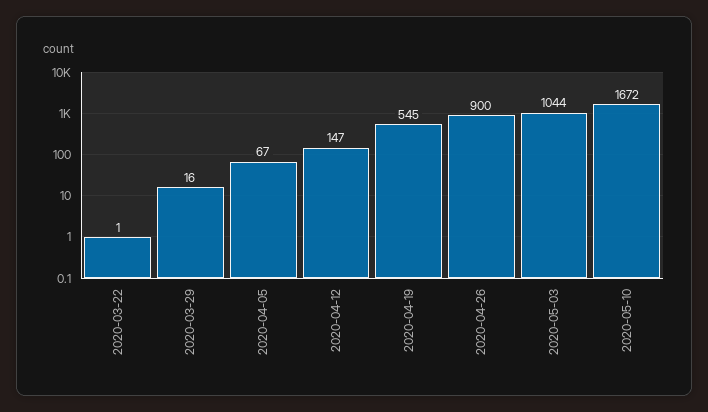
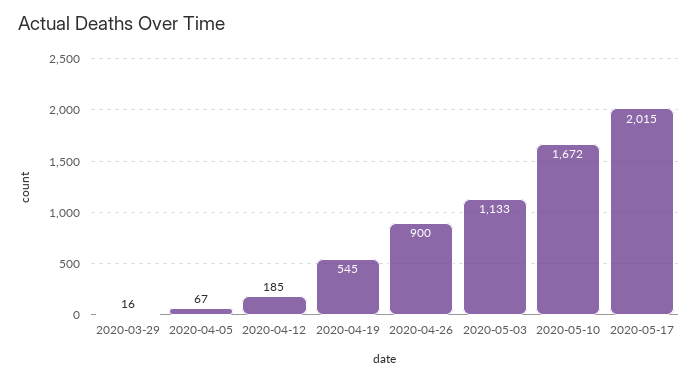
2020-03-22: 1 -> none
2020-04-12: 147 -> 185
2020-05-03: 1044 -> 1133
2020-05-17: none -> 2015

